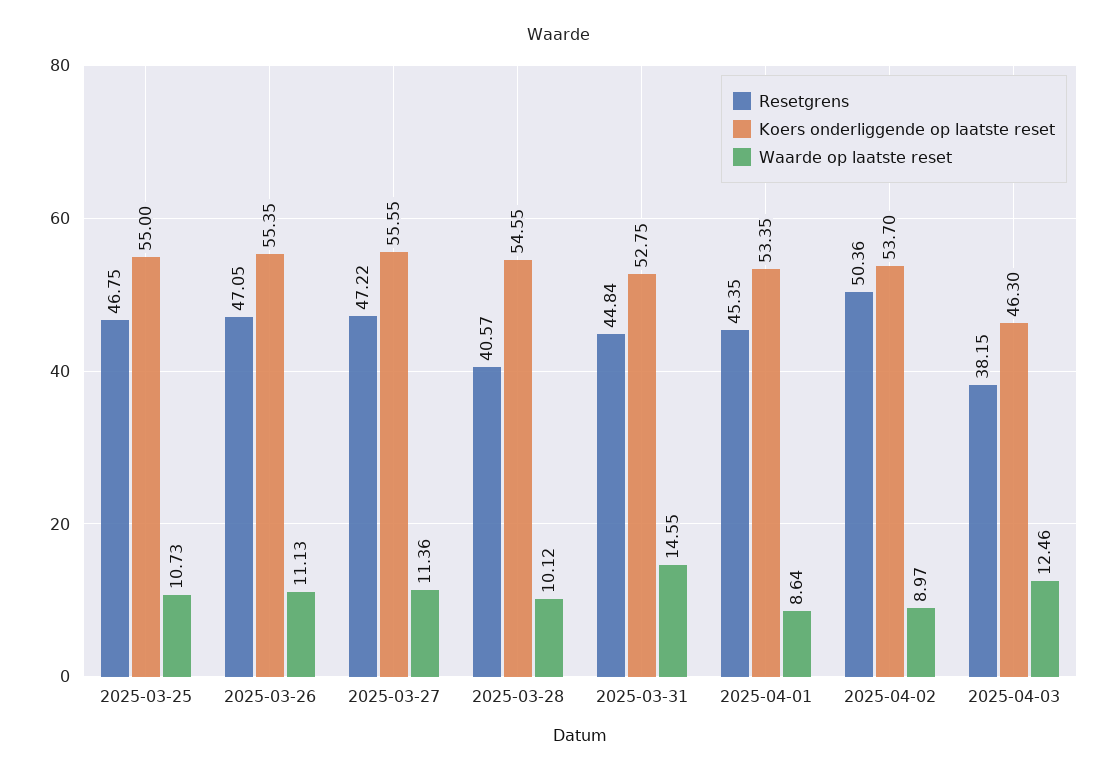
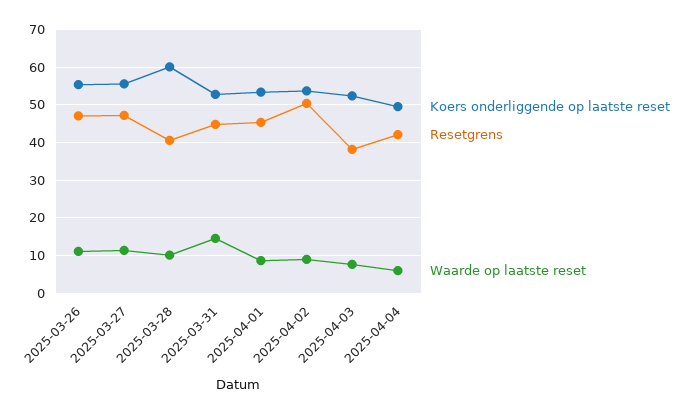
Resetgrens, 2025-03-25: 46.75 -> none
Koers onderliggende op laatste reset, 2025-03-25: 55 -> none
Waarde op laatste reset, 2025-03-25: 10.73 -> none
Koers onderliggende op laatste reset, 2025-03-28: 54.55 -> 60
Koers onderliggende op laatste reset, 2025-04-03: 46.3 -> 52
Waarde op laatste reset, 2025-04-03: 12.46 -> 8
Koers onderliggende op laatste reset, 2025-04-04: none -> 50
Resetgrens, 2025-04-04: none -> 42
Waarde op laatste reset, 2025-04-04: none -> 6

